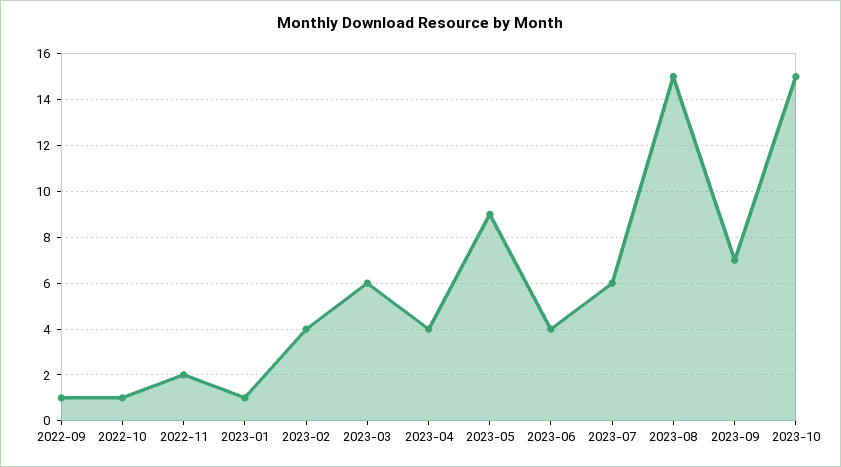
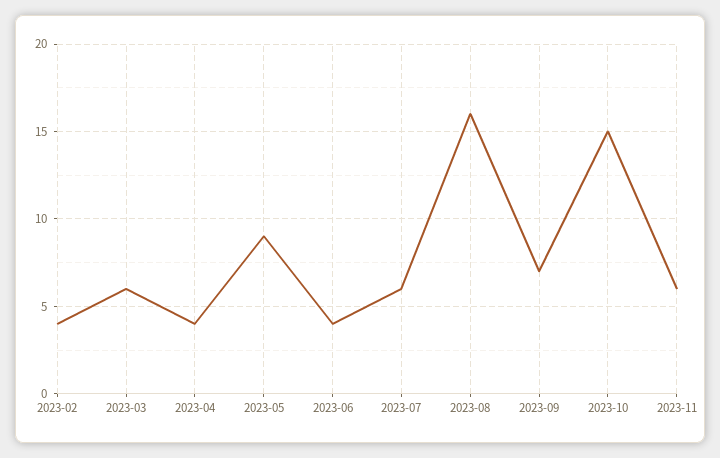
2022-09: 1 -> none
2022-10: 1 -> none
2022-11: 2 -> none
2023-01: 1 -> none
2023-08: 15 -> 16
2023-11: none -> 6

